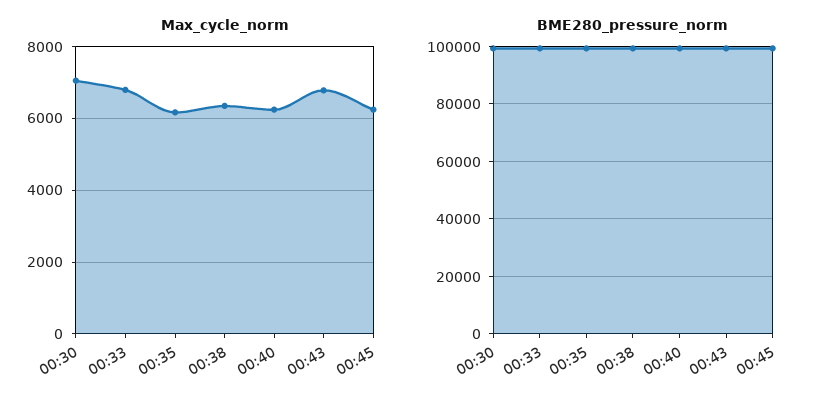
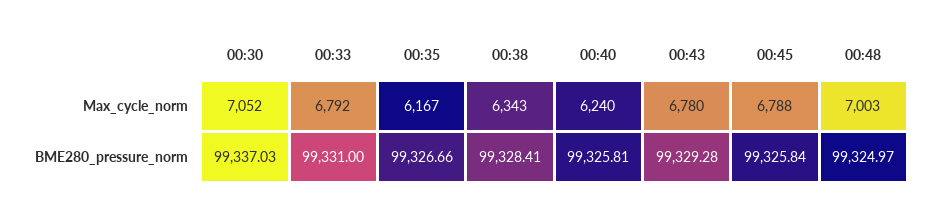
Max_cycle_norm, 00:45: 6200 -> 6788
Max_cycle_norm, 00:48: none -> 7003
BME280_pressure_norm, 00:48: none -> 99324.97

